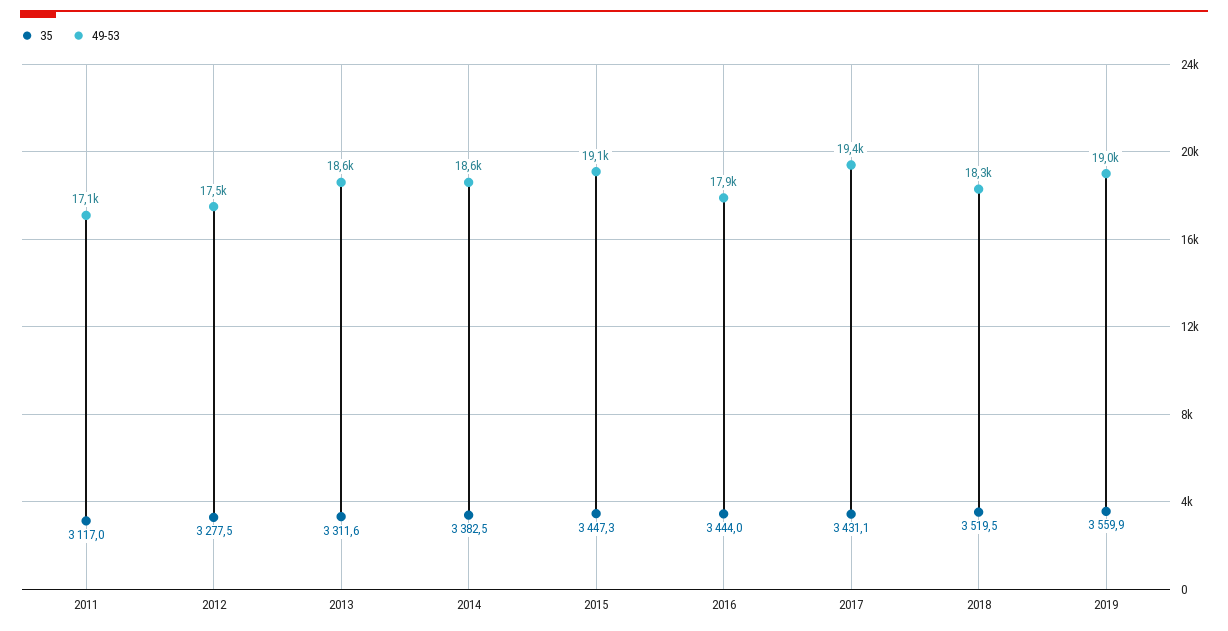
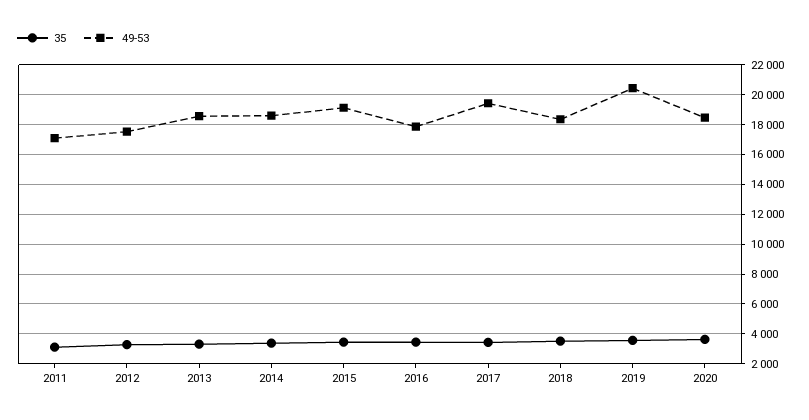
49-53, 2019: 19000 -> 20500
35, 2020: none -> 3500
49-53, 2020: none -> 18500

